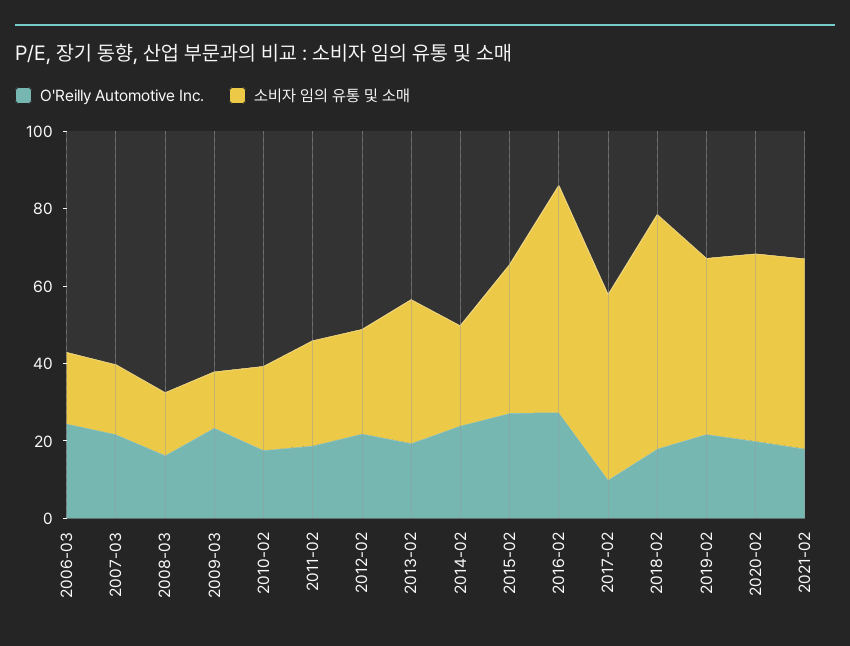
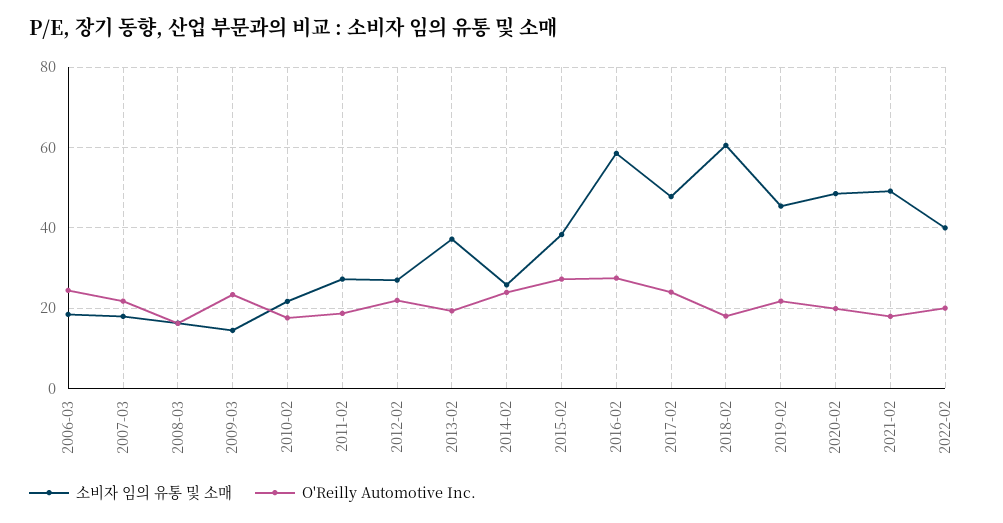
O'Reilly Automotive Inc., 2017-02: 10 -> 24
소비자 임의 유통 및 소매, 2022-02: none -> 40
O'Reilly Automotive Inc., 2022-02: none -> 20

